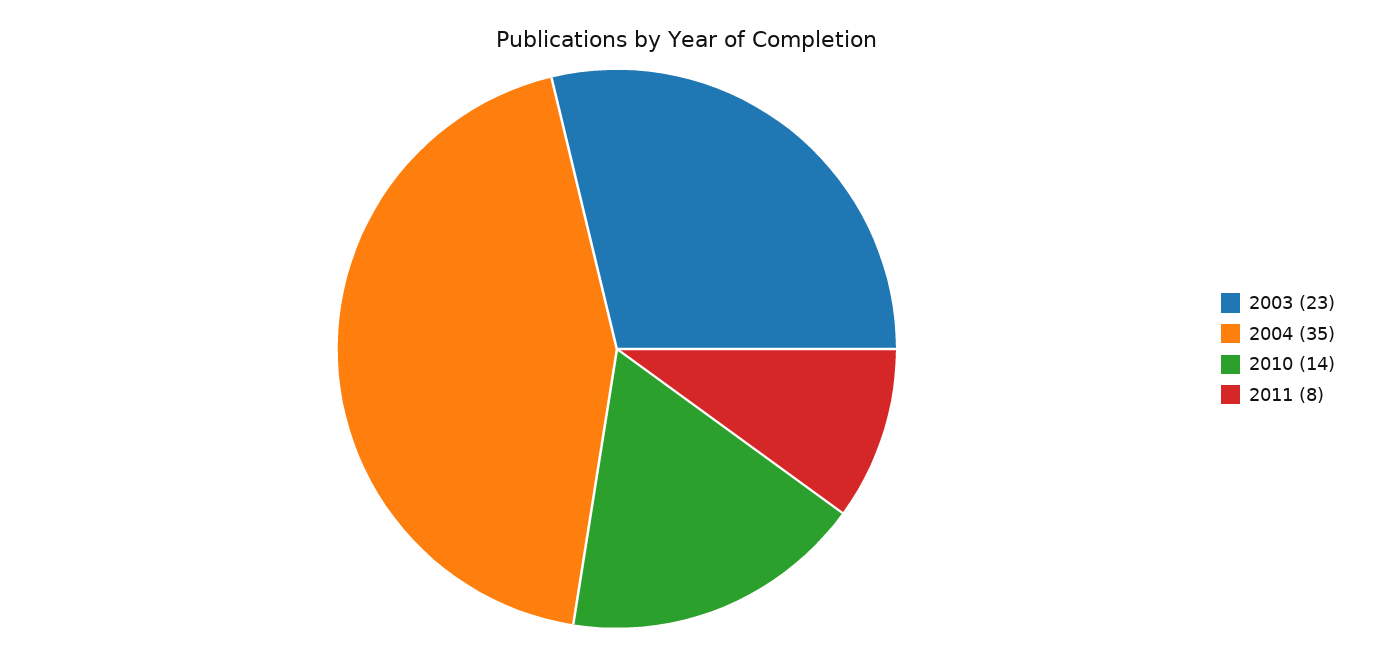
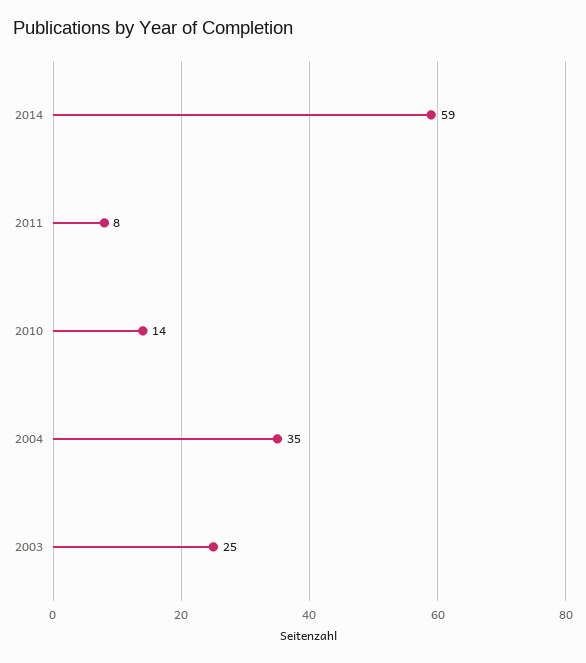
2003: 23 -> 25
2014: none -> 59

